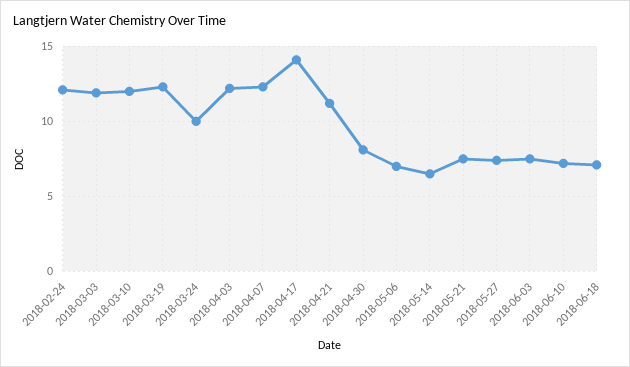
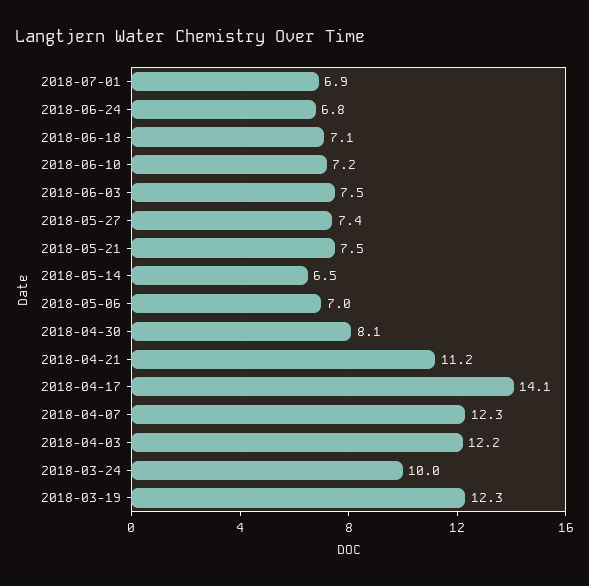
2018-02-24: 12 -> none
2018-03-03: 12 -> none
2018-03-10: 12 -> none
2018-07-01: none -> 6.9
2018-06-24: none -> 6.8

